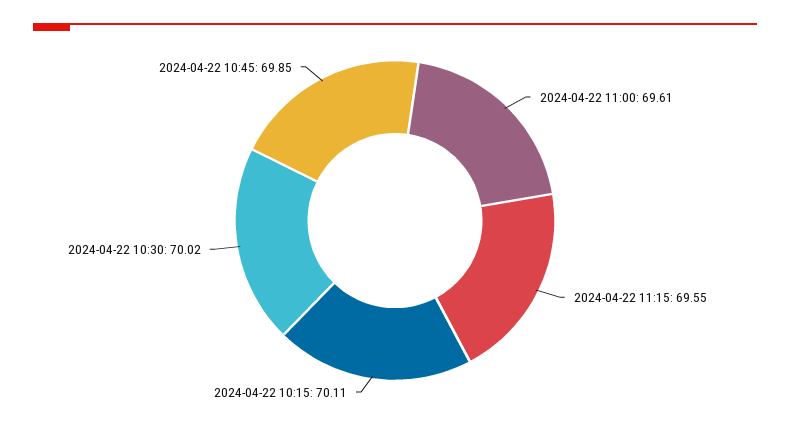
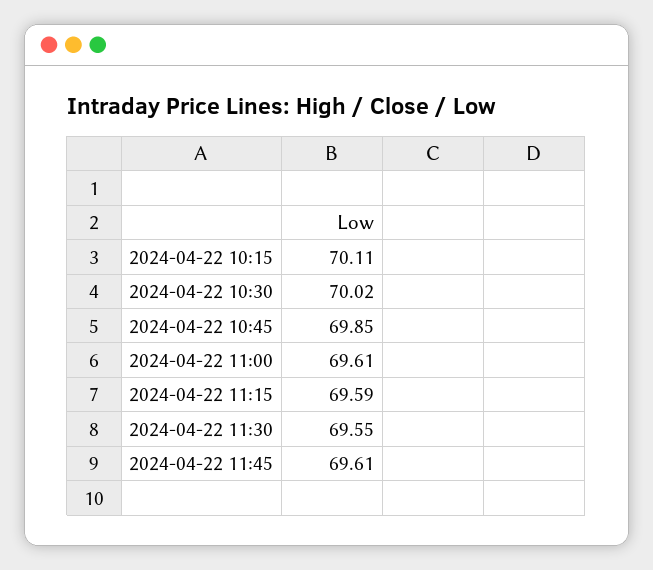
2024-04-22 11:15: 69.55 -> 69.59
2024-04-22 11:30: none -> 69.55
2024-04-22 11:45: none -> 69.61

